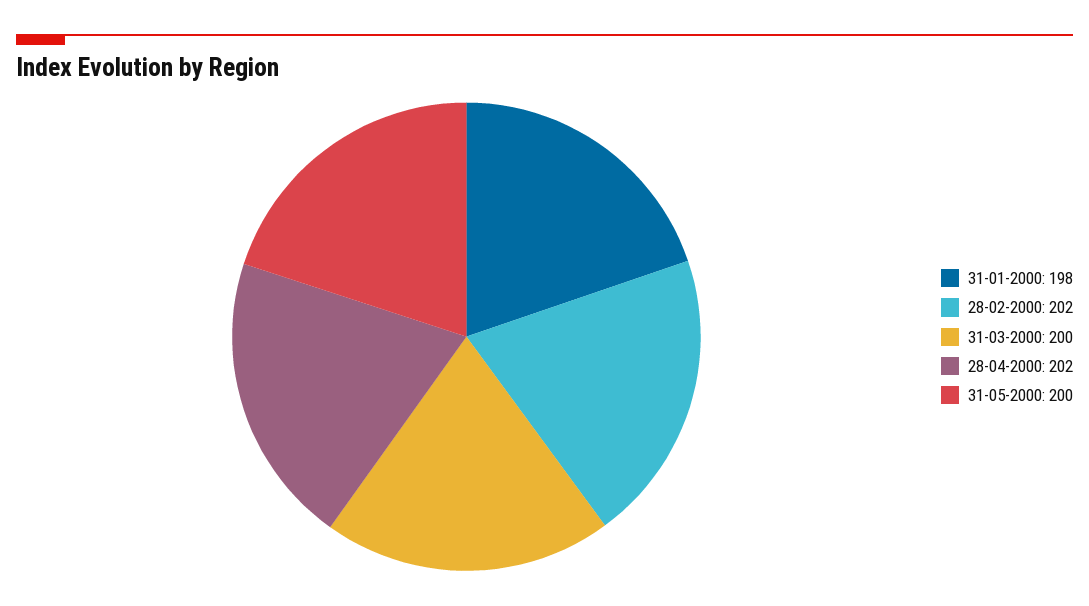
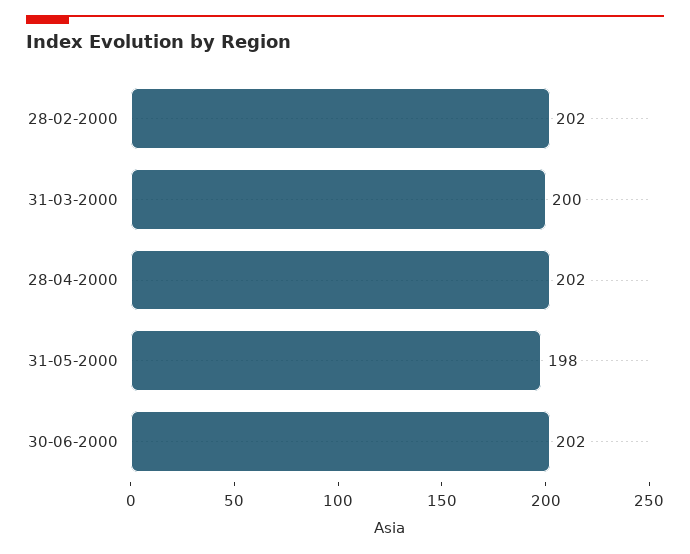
31-01-2000: 198 -> none
31-05-2000: 200 -> 198
30-06-2000: none -> 202

